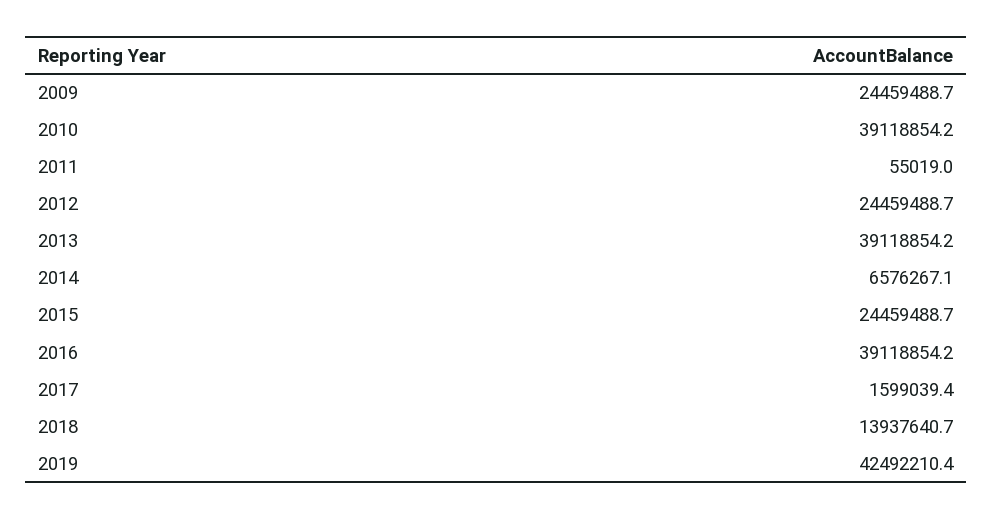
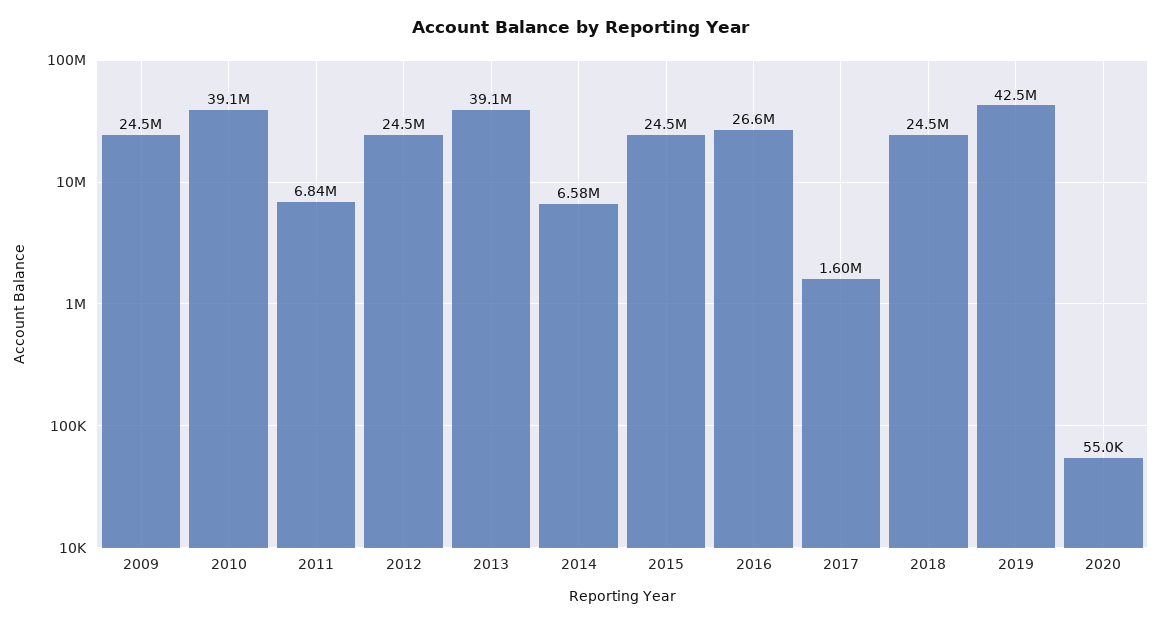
2011: 55019 -> 6840000
2016: 39118854.2 -> 26600000
2018: 13937640.7 -> 24500000
2020: none -> 55000

